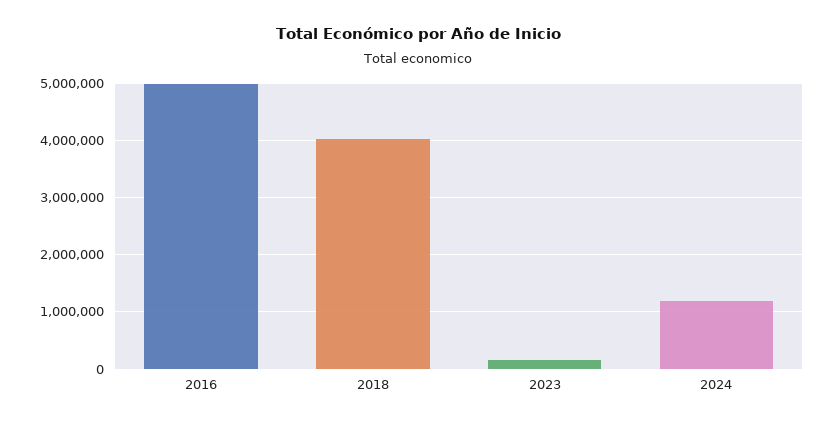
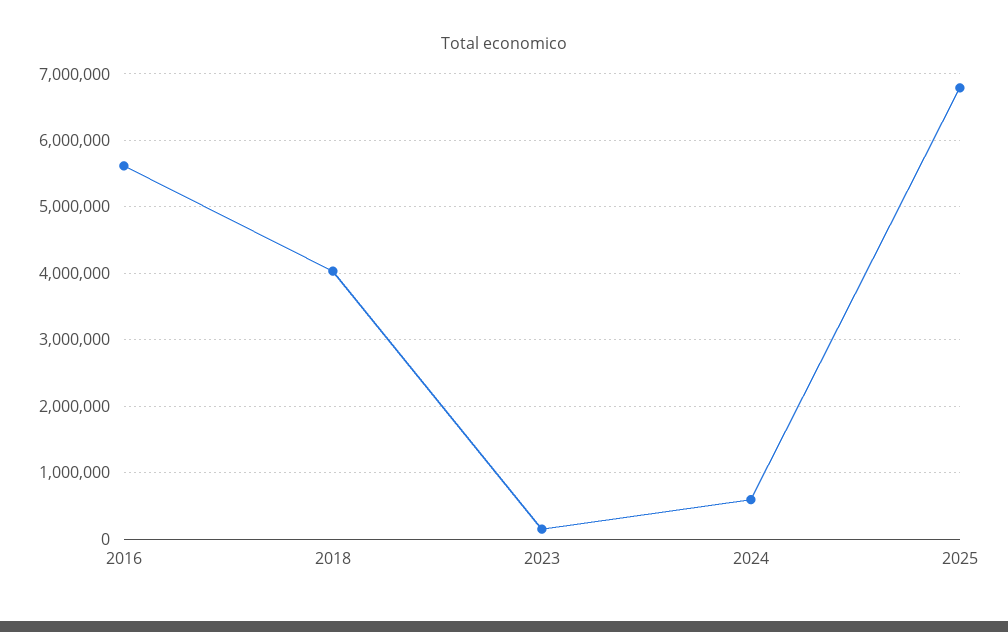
2016: 5000000 -> 5600000
2024: 1200000 -> 600000
2025: none -> 6800000

